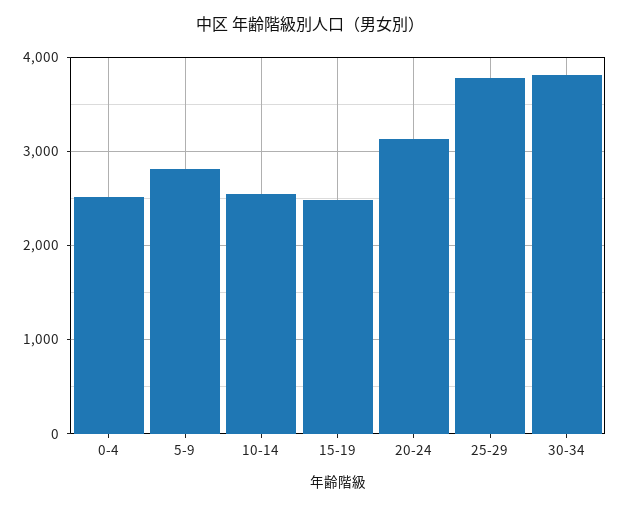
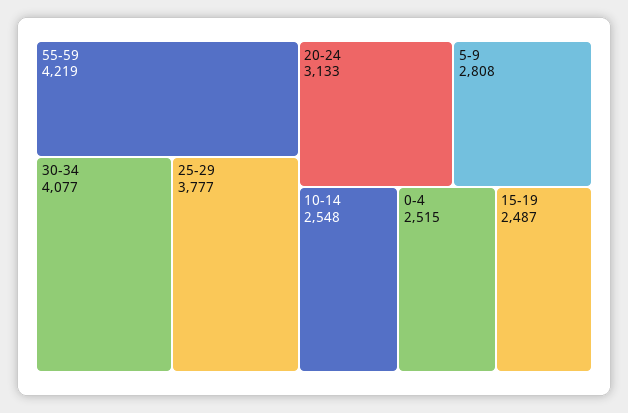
30-34: 3800 -> 4077
55-59: none -> 4219

